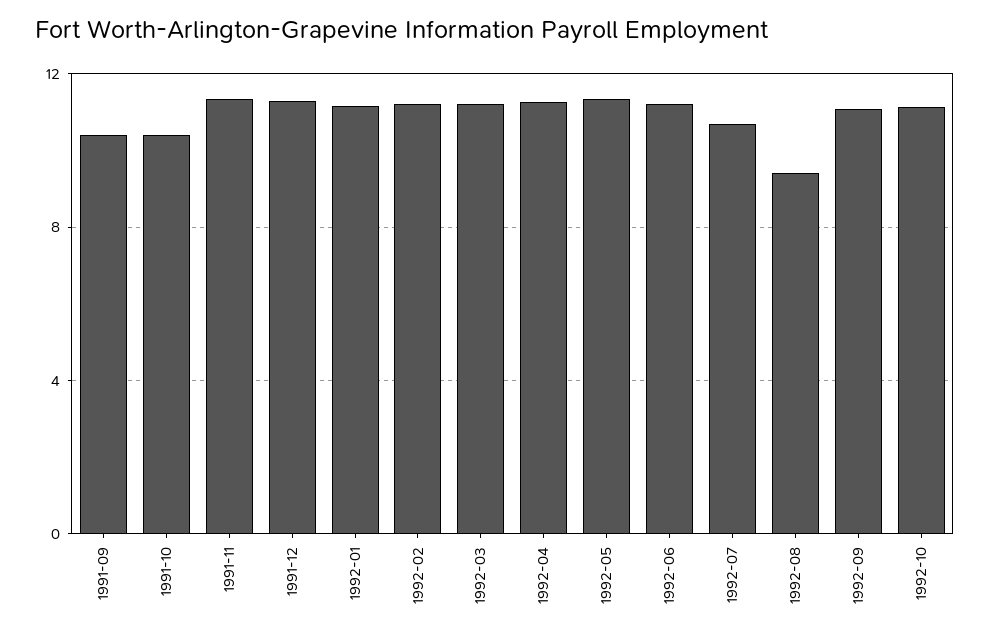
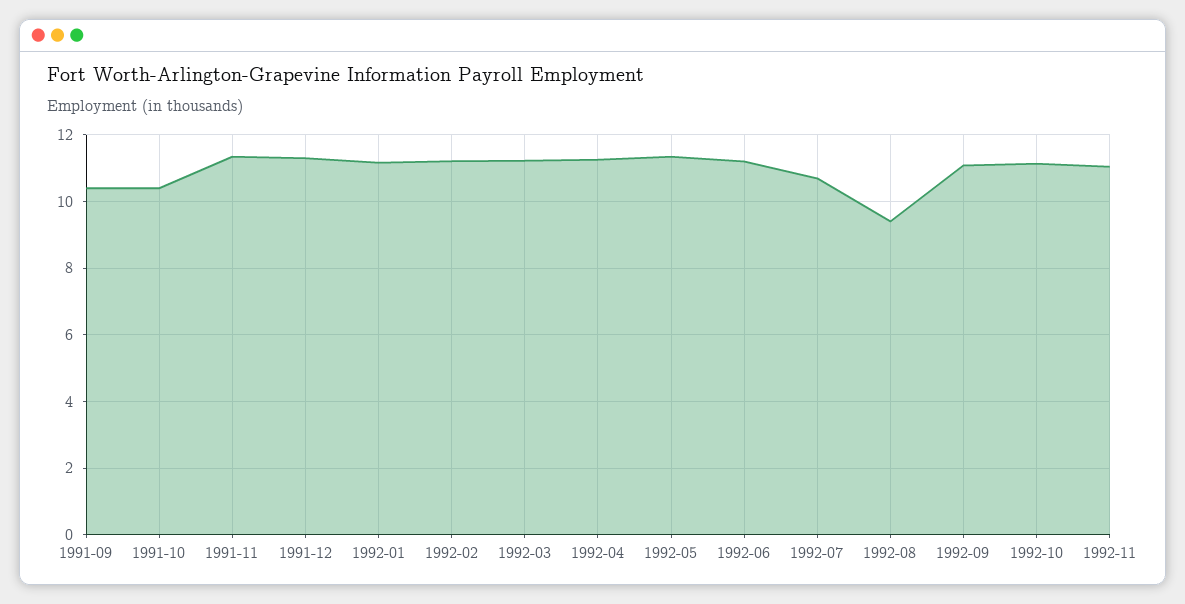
1992-11: none -> 11

